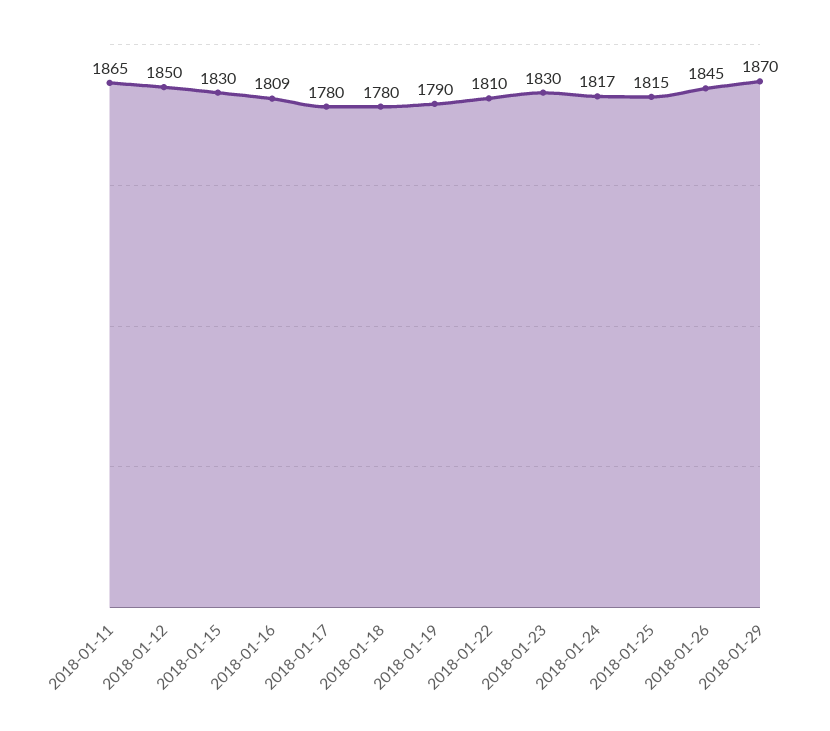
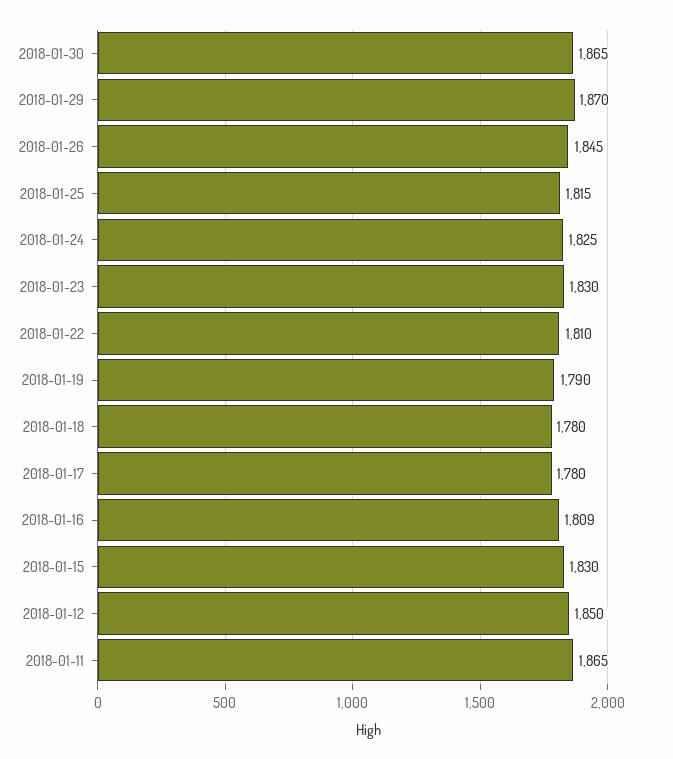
2018-01-24: 1817 -> 1825
2018-01-30: none -> 1865

